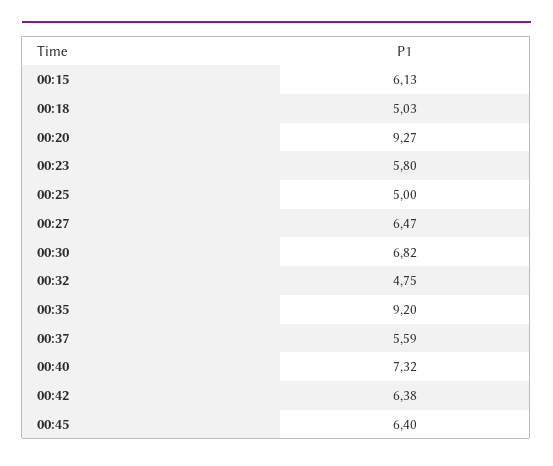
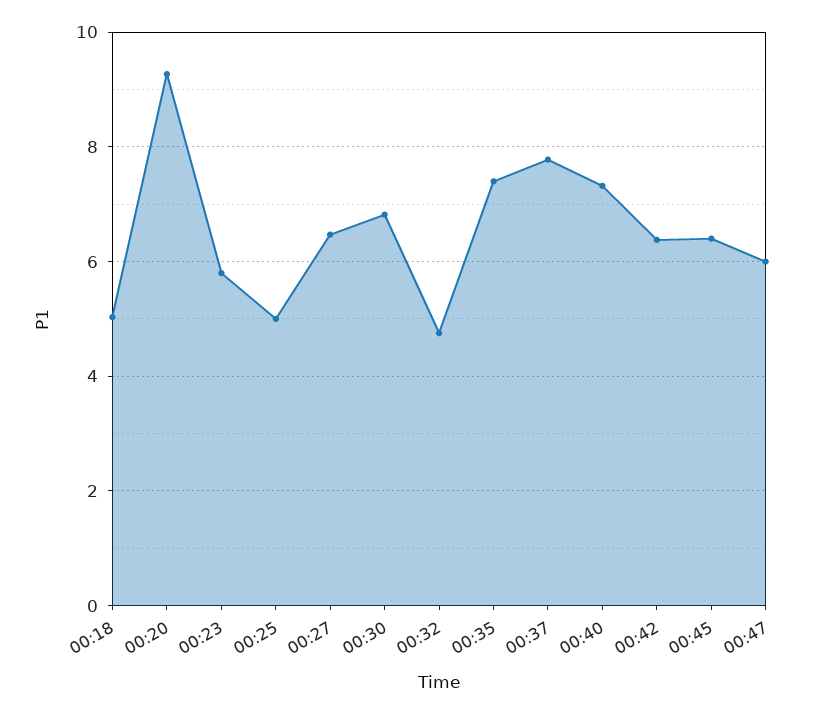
00:15: 6.13 -> none
00:35: 9.2 -> 7.4
00:37: 5.59 -> 7.8
00:47: none -> 6

